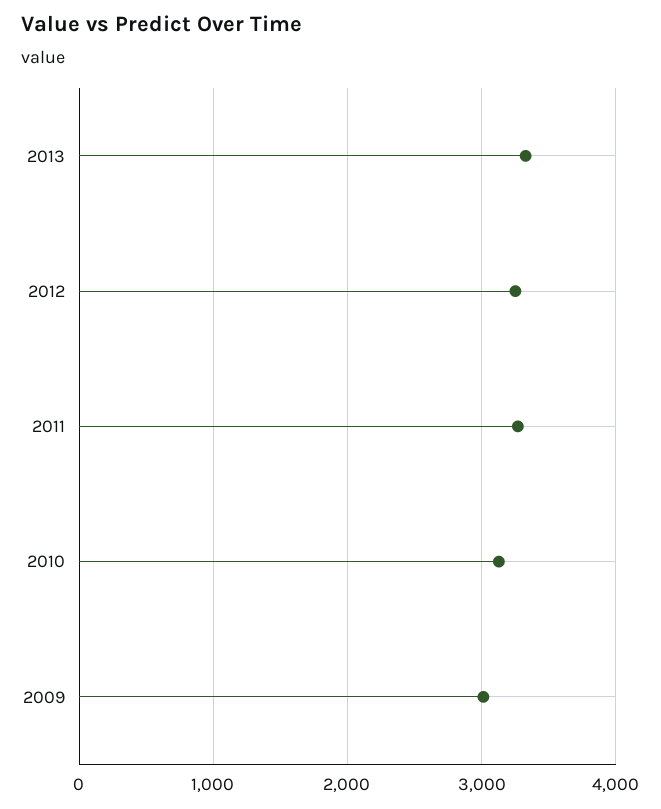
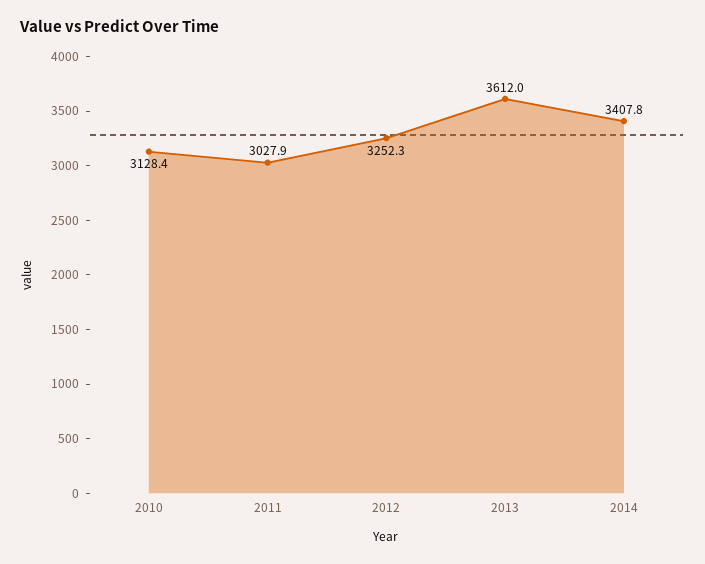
2013: 3300 -> 3612
2011: 3300 -> 3027.9
2009: 3000 -> none
2014: none -> 3407.8

